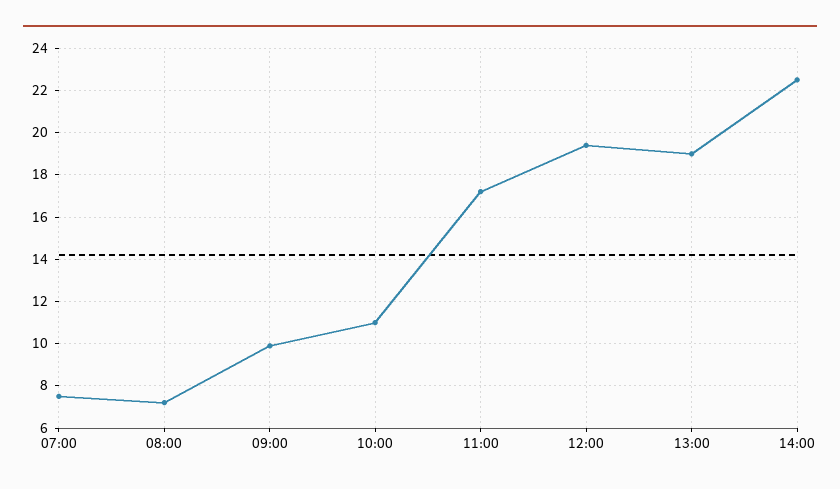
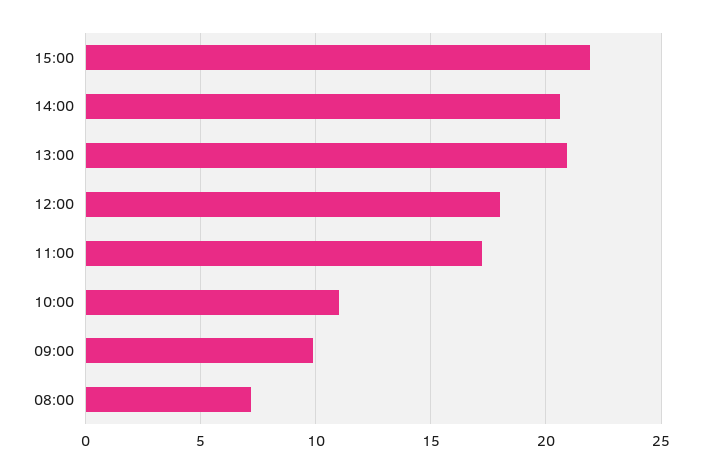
07:00: 7.5 -> none
12:00: 19.5 -> 18
13:00: 19 -> 21
14:00: 22.5 -> 20.5
15:00: none -> 22

